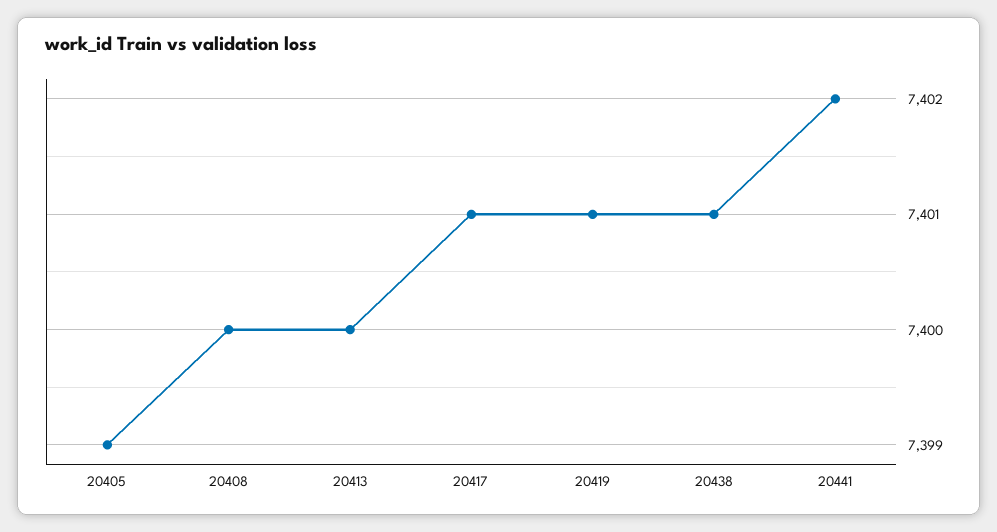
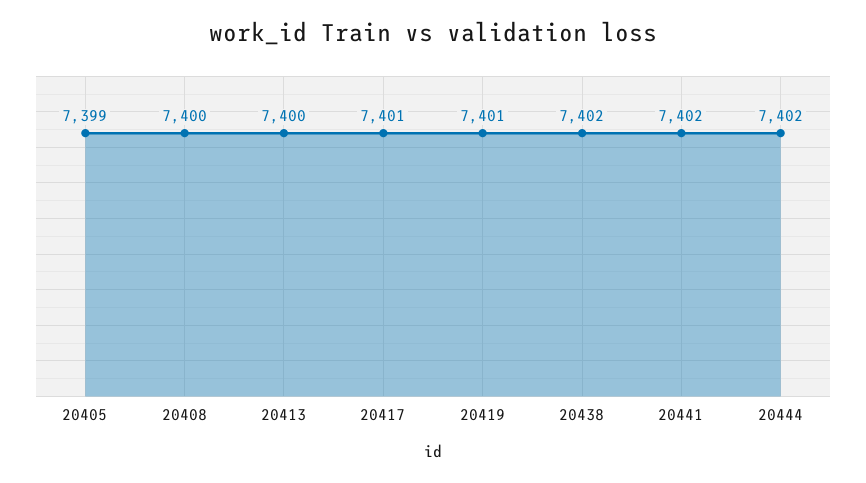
20438: 7401 -> 7402
20444: none -> 7402

